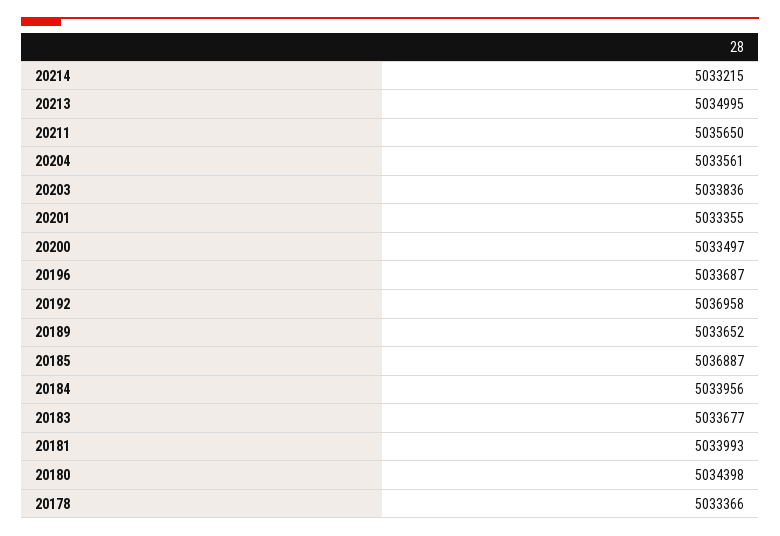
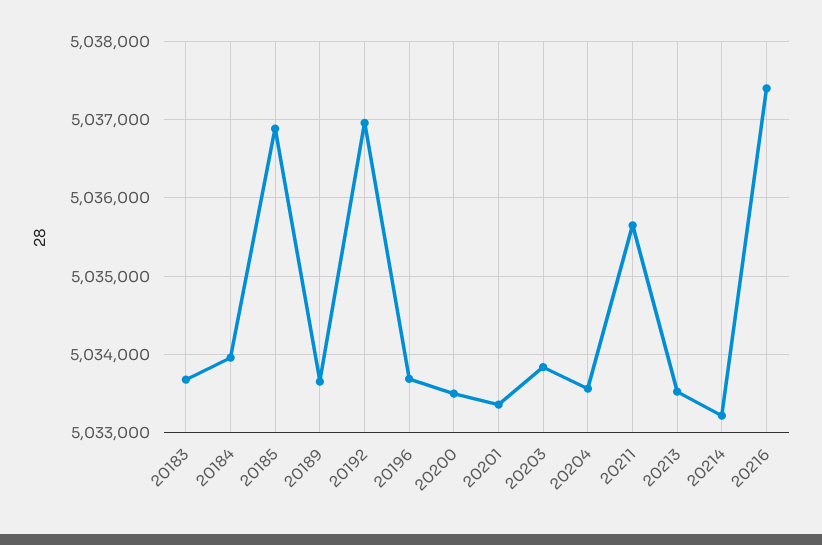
20213: 5034995 -> 5033500
20181: 5033993 -> none
20180: 5034398 -> none
20178: 5033366 -> none
20216: none -> 5037400

